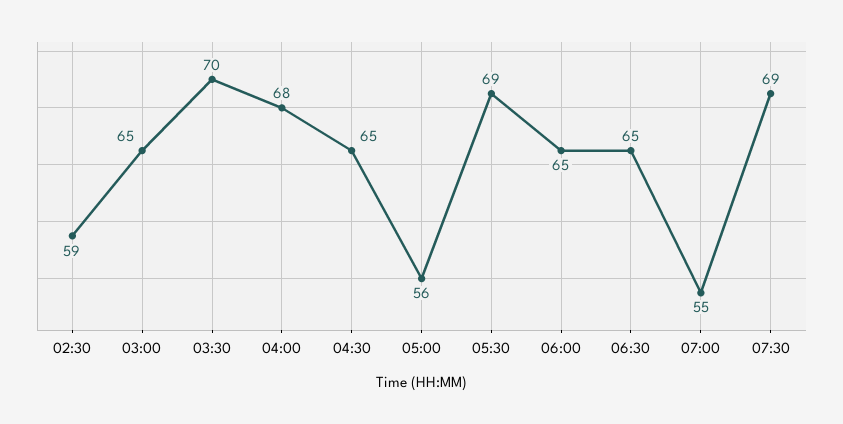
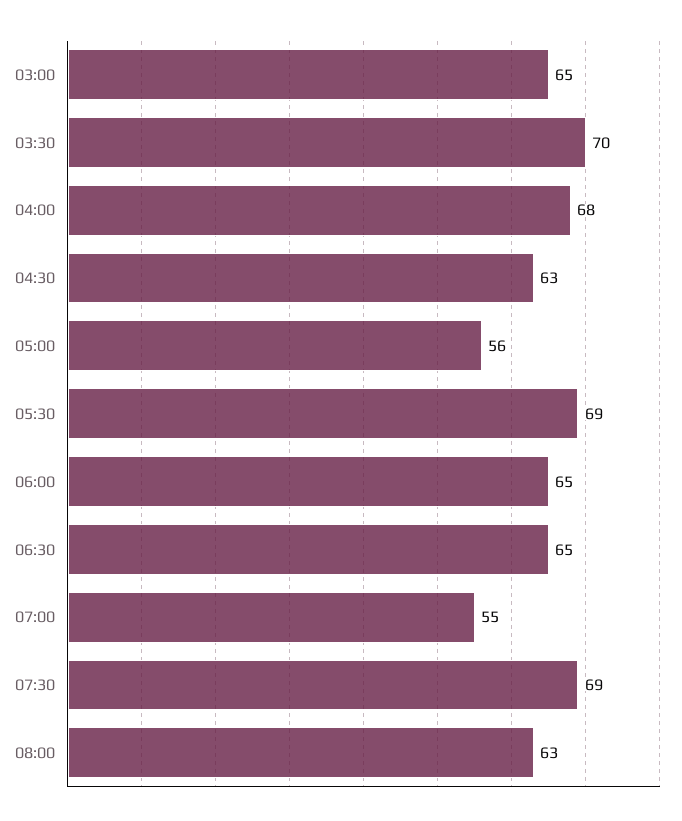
02:30: 59 -> none
04:30: 65 -> 63
08:00: none -> 63

